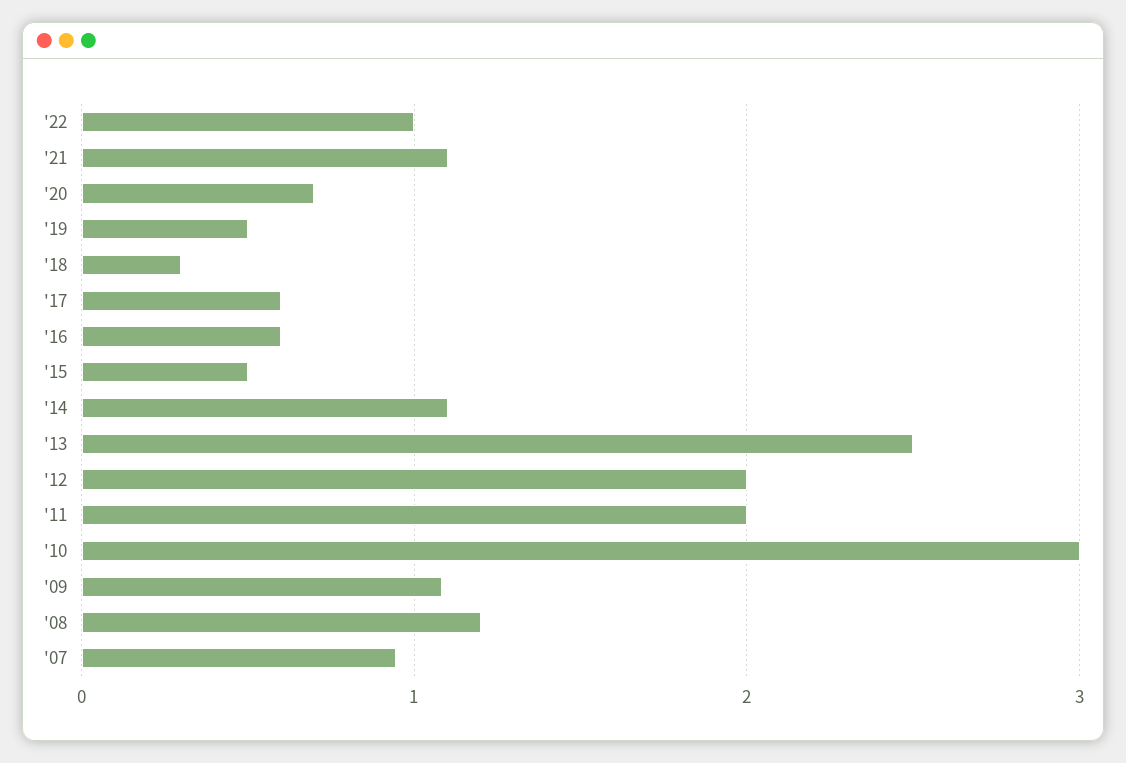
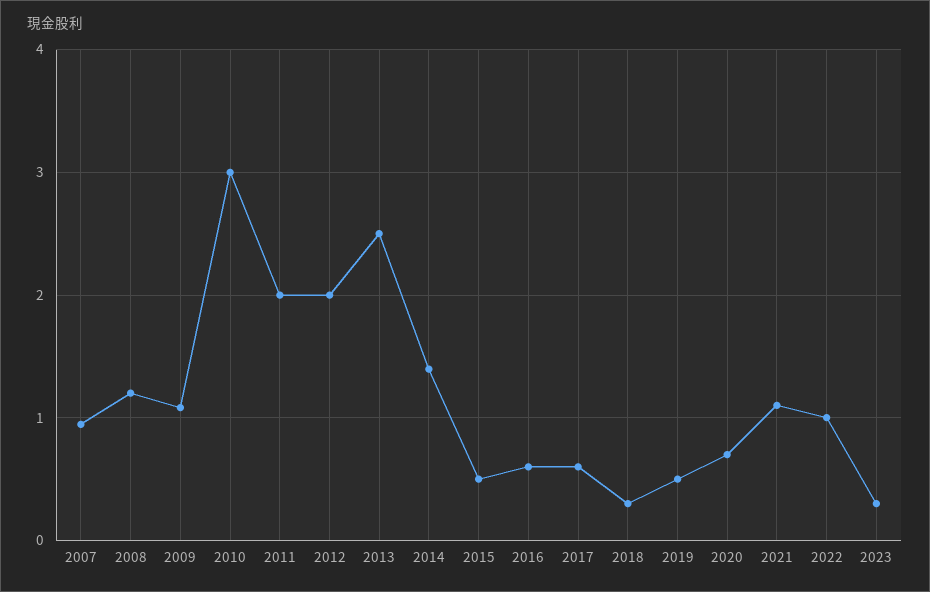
'14: 1.1 -> 1.4
2023: none -> 0.3

